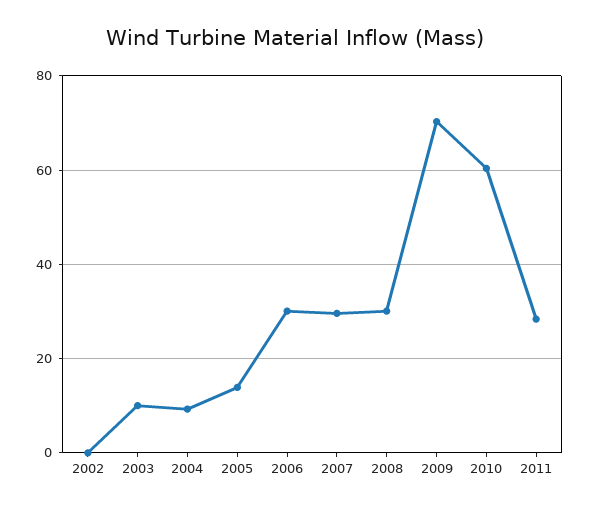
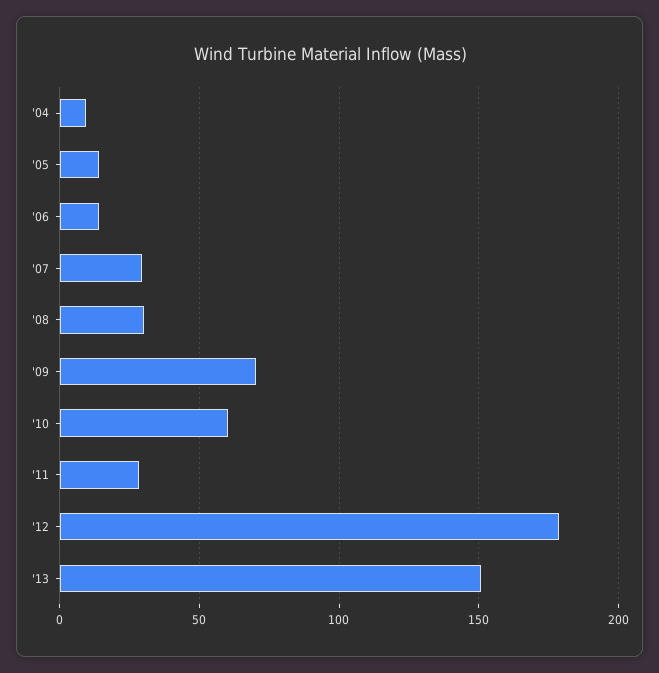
2002: 0 -> none
2003: 10 -> none
2006: 30 -> 15
'12: none -> 180
'13: none -> 150

